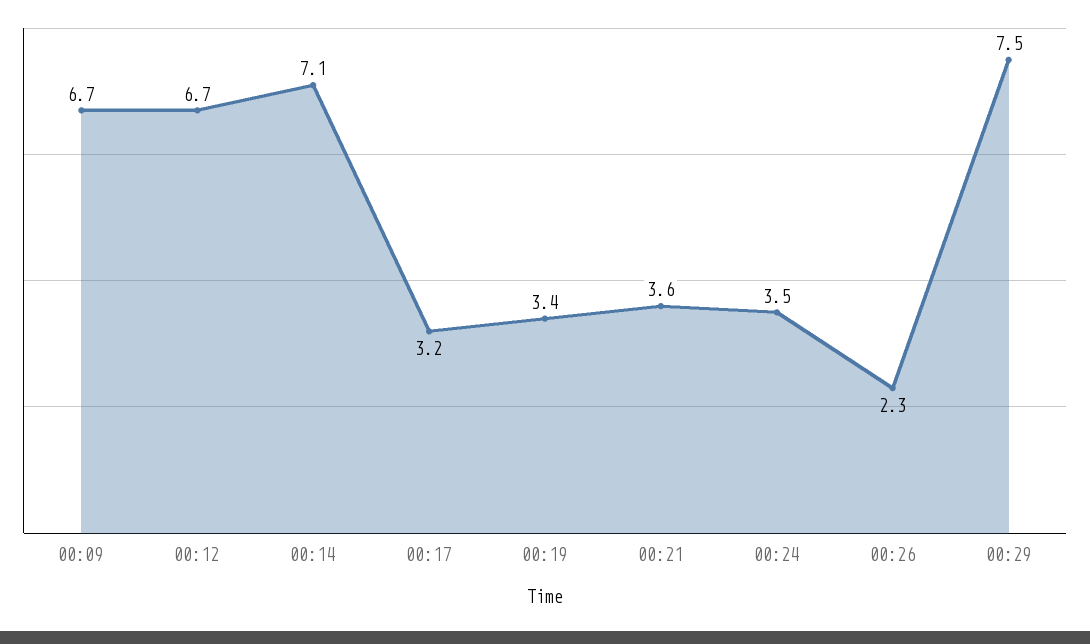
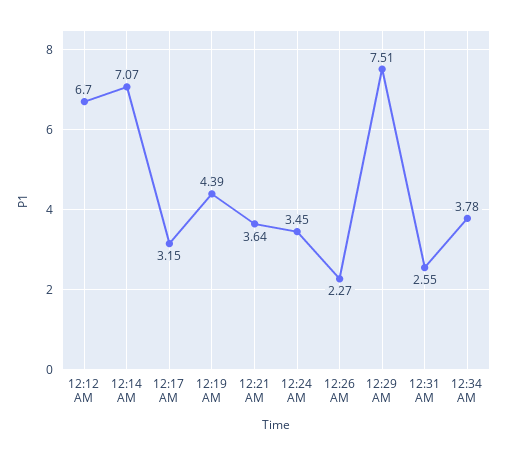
00:09: 6.7 -> none
00:19: 3.4 -> 4.39
12:31 AM: none -> 2.55
12:34 AM: none -> 3.78

